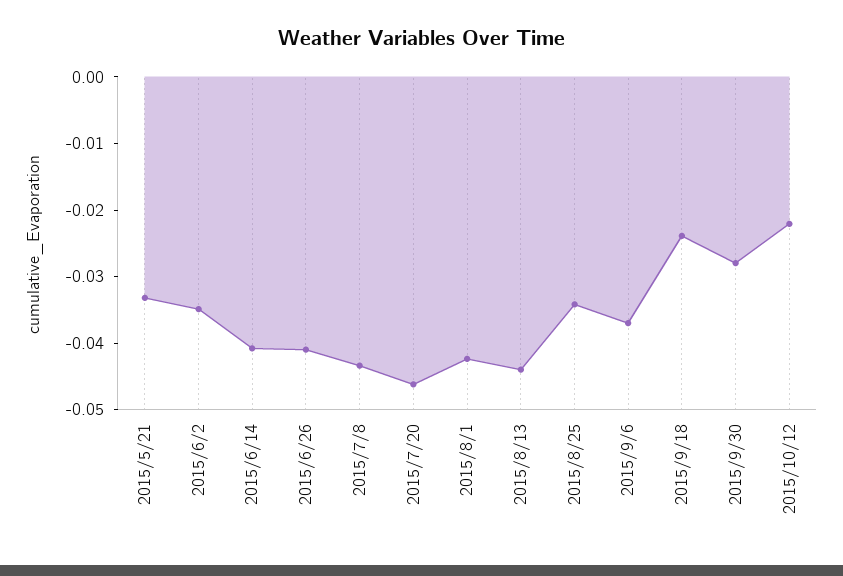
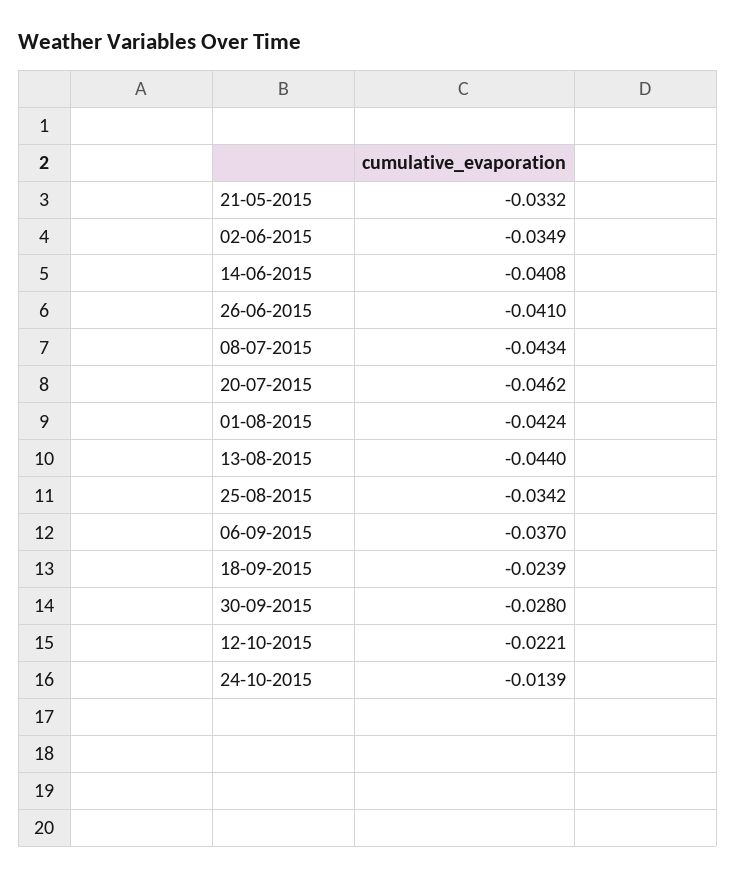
24-10-2015: none -> -0.0139

